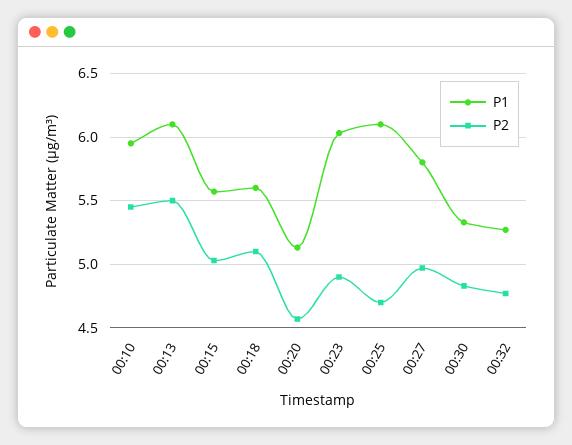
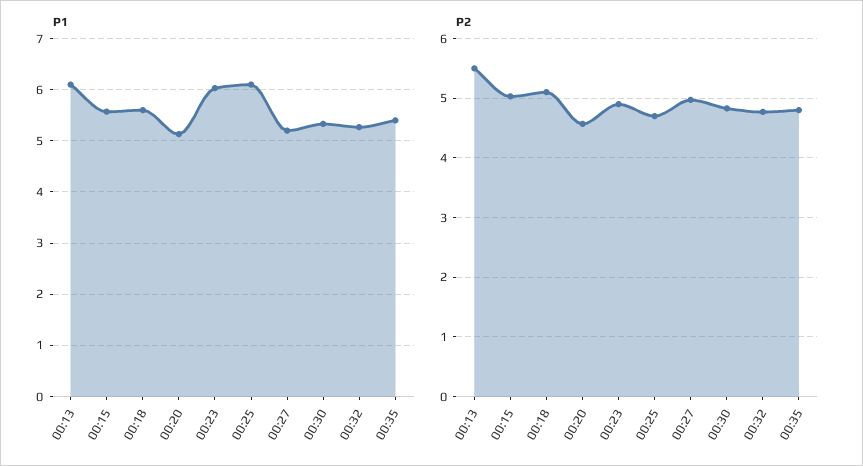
P1, 00:10: 5.95 -> none
P2, 00:10: 5.45 -> none
P1, 00:27: 5.8 -> 5.2
P1, 00:35: none -> 5.4
P2, 00:35: none -> 4.8

